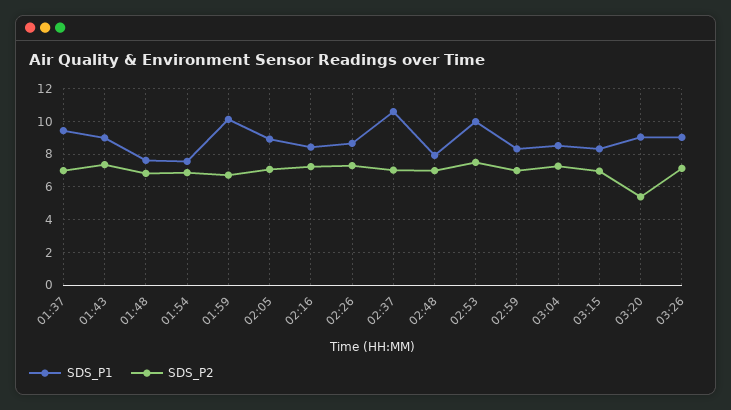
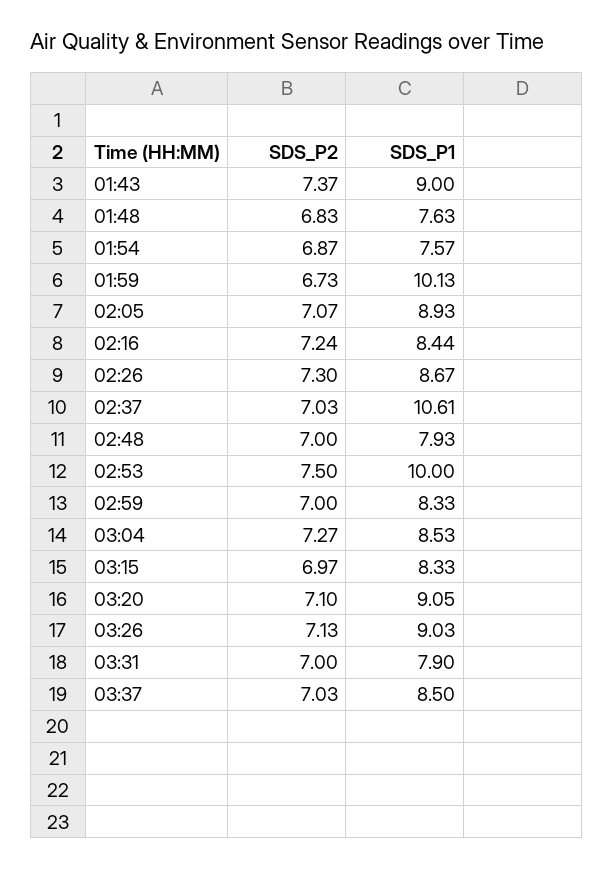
SDS_P1, 01:37: 9.5 -> none
SDS_P2, 01:37: 7 -> none
SDS_P2, 03:20: 5.5 -> 7.1
SDS_P2, 03:31: none -> 7
SDS_P1, 03:31: none -> 7.9
SDS_P2, 03:37: none -> 7.03
SDS_P1, 03:37: none -> 8.5

